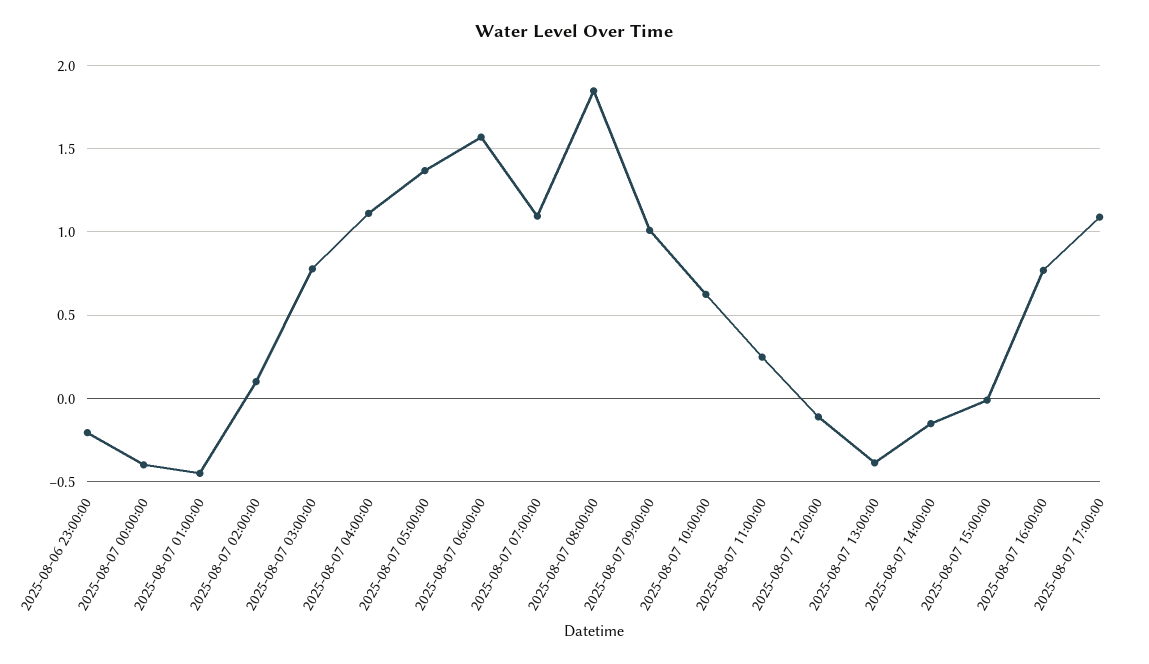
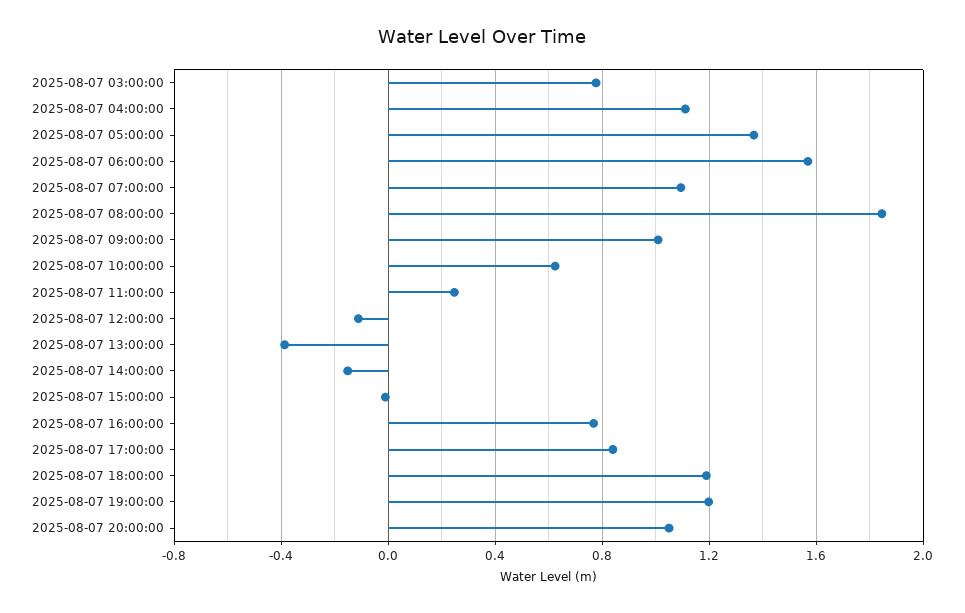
2025-08-06 23:00:00: -0.2 -> none
2025-08-07 00:00:00: -0.4 -> none
2025-08-07 01:00:00: -0.45 -> none
2025-08-07 02:00:00: 0.1 -> none
2025-08-07 17:00:00: 1.1 -> 0.85
2025-08-07 18:00:00: none -> 1.2
2025-08-07 19:00:00: none -> 1.2
2025-08-07 20:00:00: none -> 1.05

